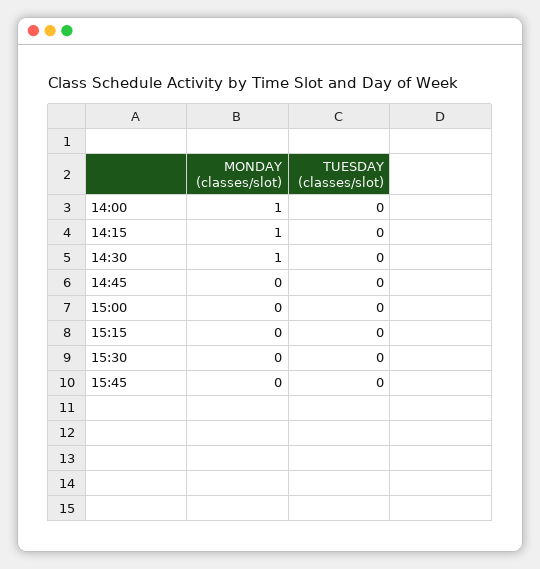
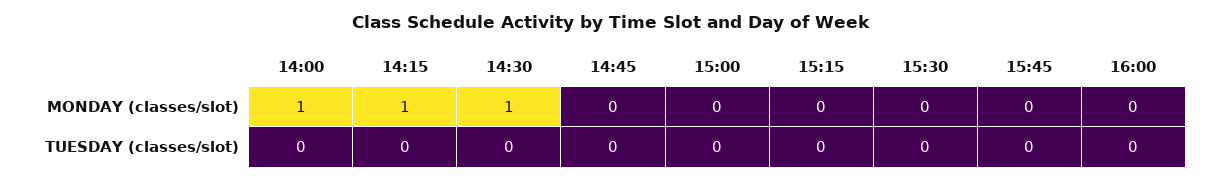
MONDAY (classes/slot), 16:00: none -> 0
TUESDAY (classes/slot), 16:00: none -> 0

